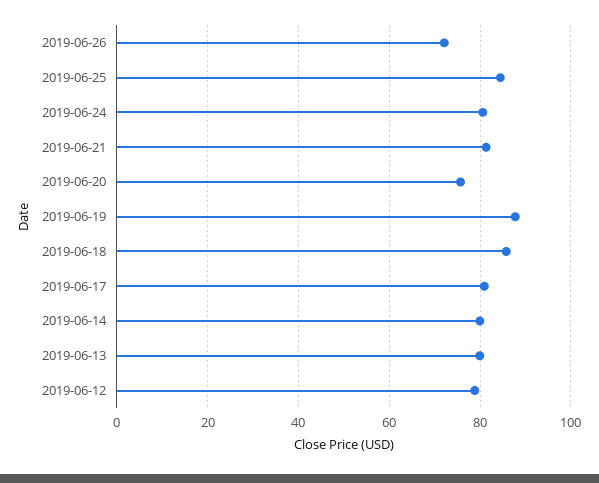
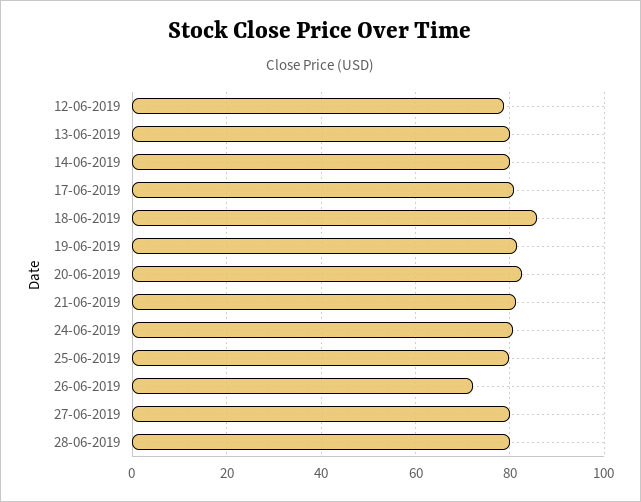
2019-06-25: 84 -> 80
2019-06-20: 76 -> 82
2019-06-19: 88 -> 82
27-06-2019: none -> 80
28-06-2019: none -> 80

